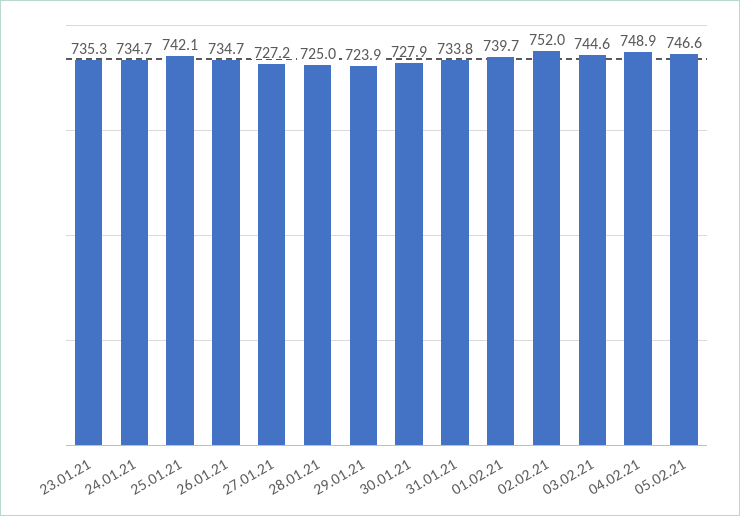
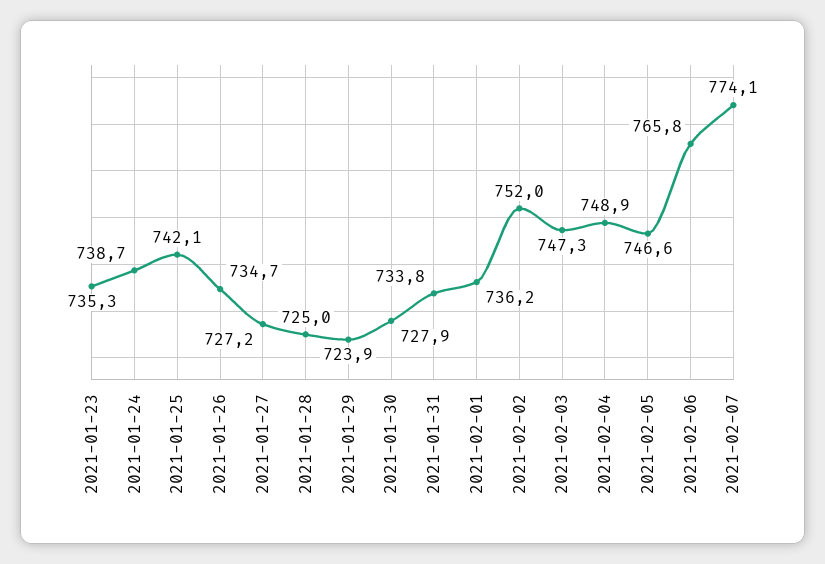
24.01.21: 734.7 -> 738.7
01.02.21: 739.7 -> 736.2
03.02.21: 744.6 -> 747.3
2021-02-06: none -> 765.8
2021-02-07: none -> 774.1

